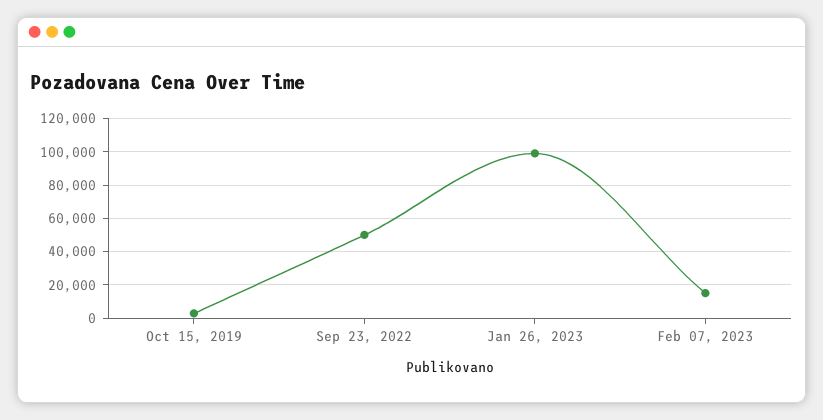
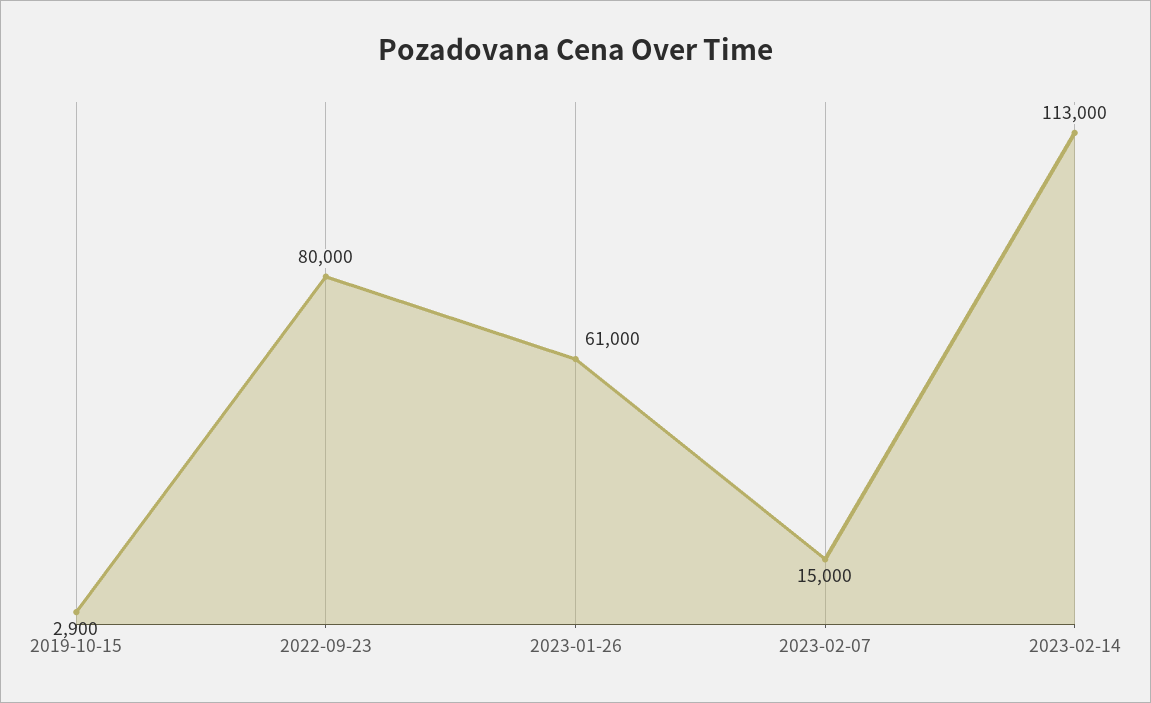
Sep 23, 2022: 50000 -> 80000
Jan 26, 2023: 100000 -> 61000
2023-02-14: none -> 113000

